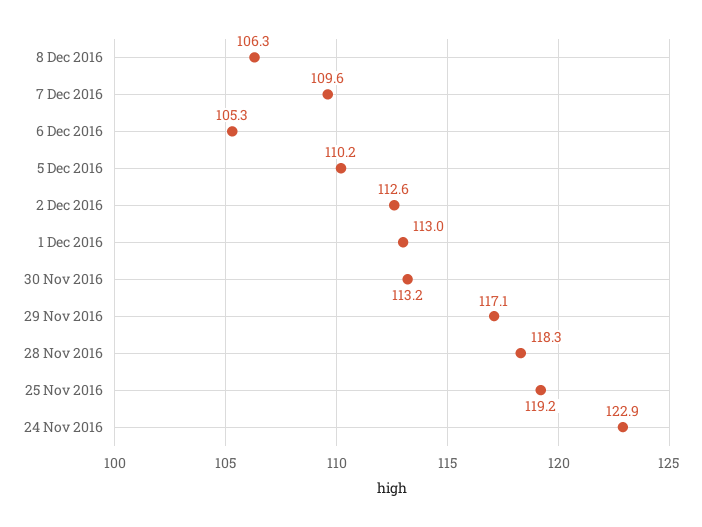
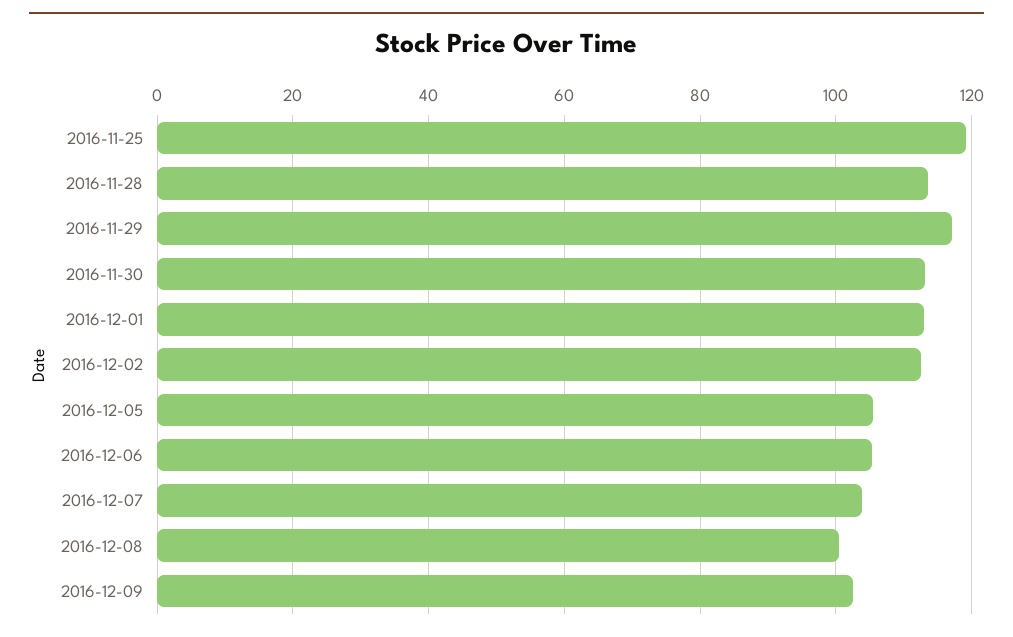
8 Dec 2016: 106.3 -> 100
7 Dec 2016: 109.6 -> 104
5 Dec 2016: 110.2 -> 106
28 Nov 2016: 118.3 -> 114
24 Nov 2016: 122.9 -> none
2016-12-09: none -> 102

